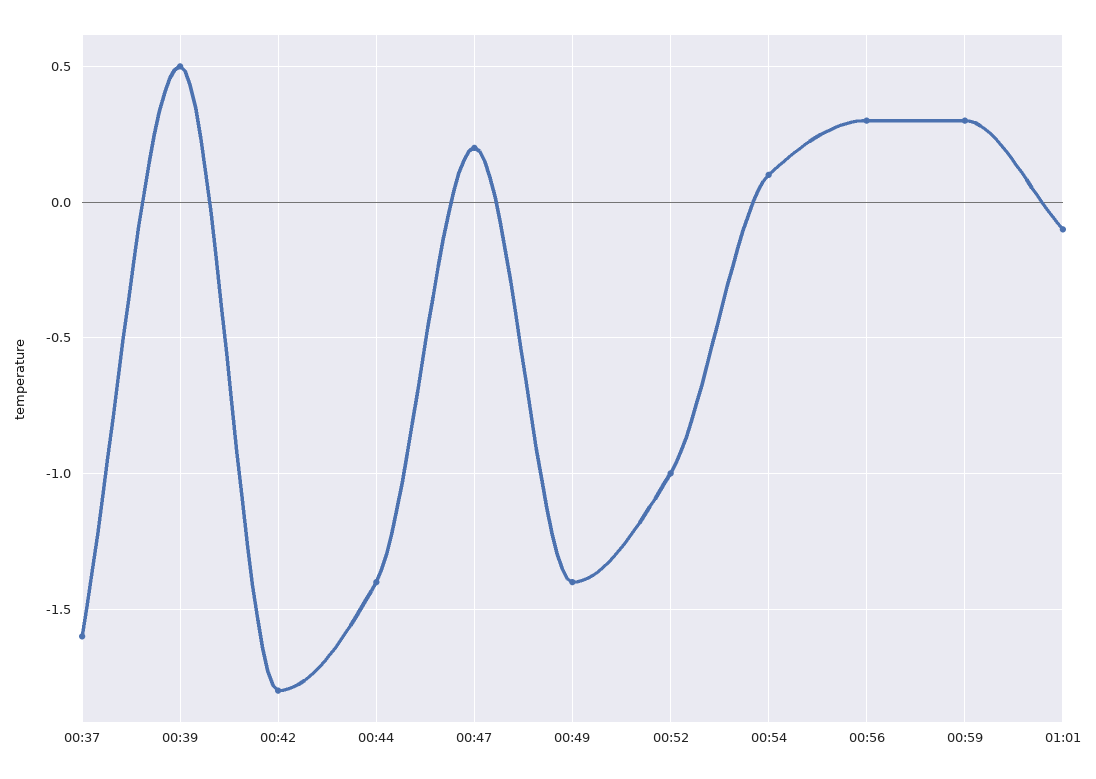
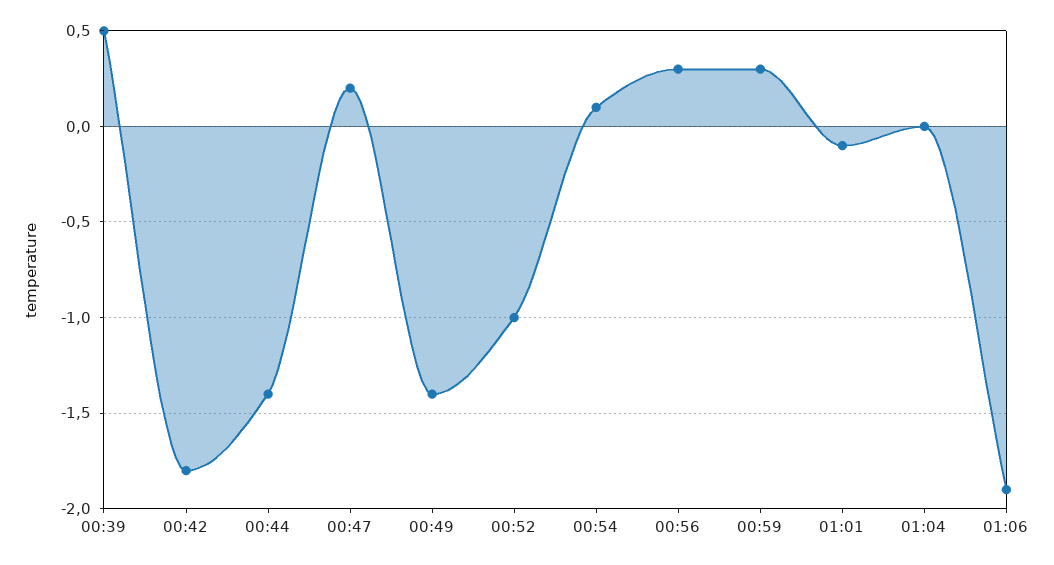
00:37: -1.6 -> none
01:04: none -> 0
01:06: none -> -1.9

